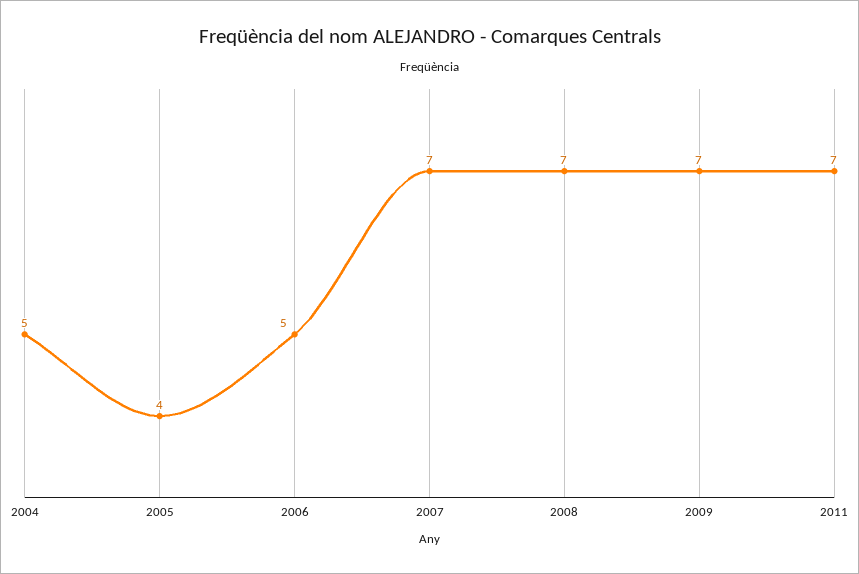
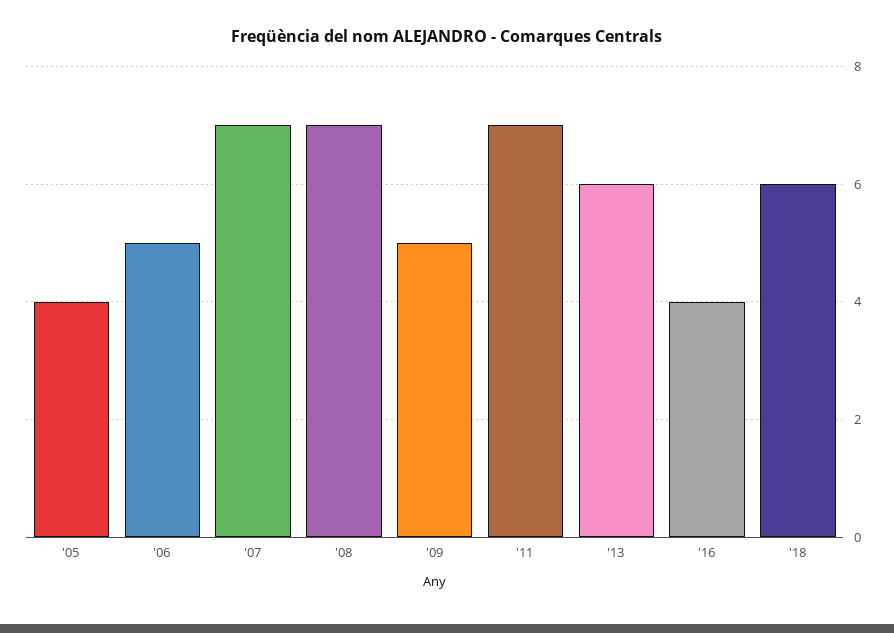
2004: 5 -> none
2009: 7 -> 5
'13: none -> 6
'16: none -> 4
'18: none -> 6

